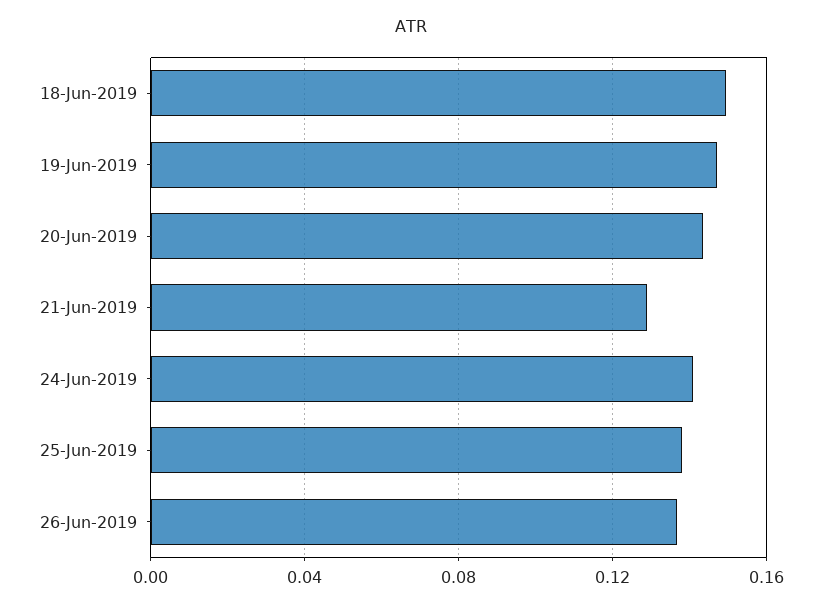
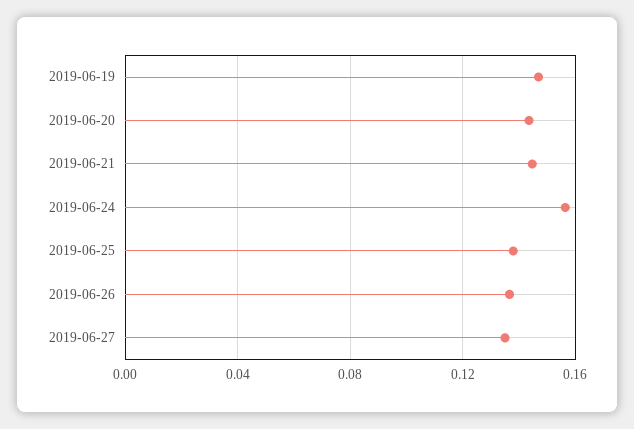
18-Jun-2019: 0.15 -> none
21-Jun-2019: 0.13 -> 0.145
24-Jun-2019: 0.14 -> 0.155
2019-06-27: none -> 0.135

